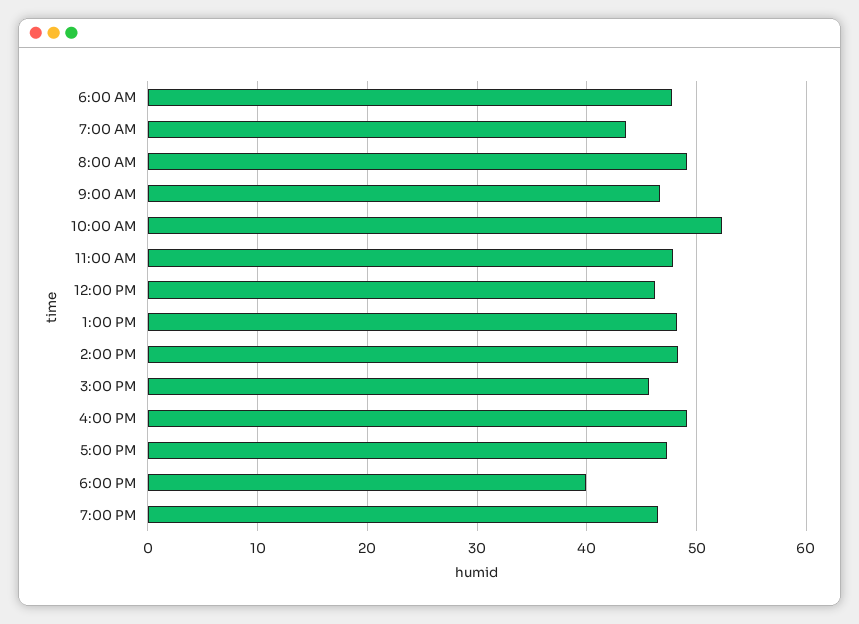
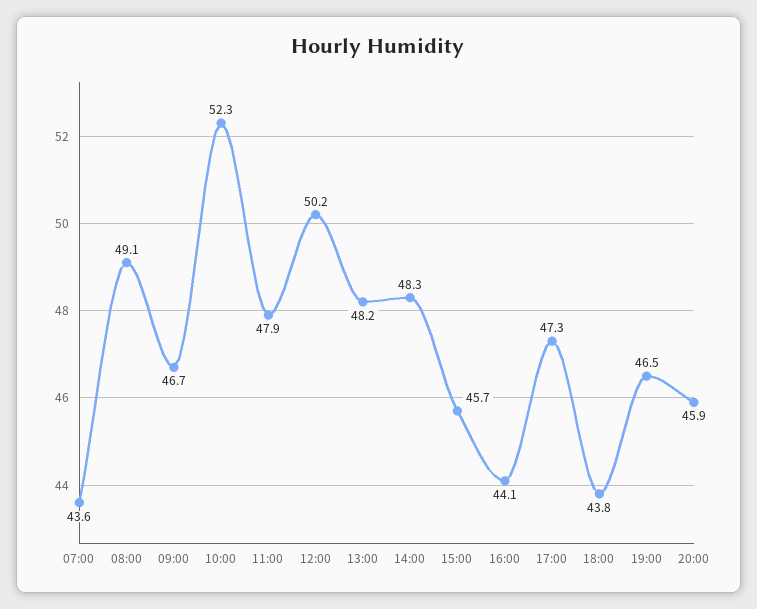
6:00 AM: 48 -> none
12:00 PM: 46 -> 50.2
4:00 PM: 49 -> 44.1
6:00 PM: 40 -> 43.8
20:00: none -> 45.9

